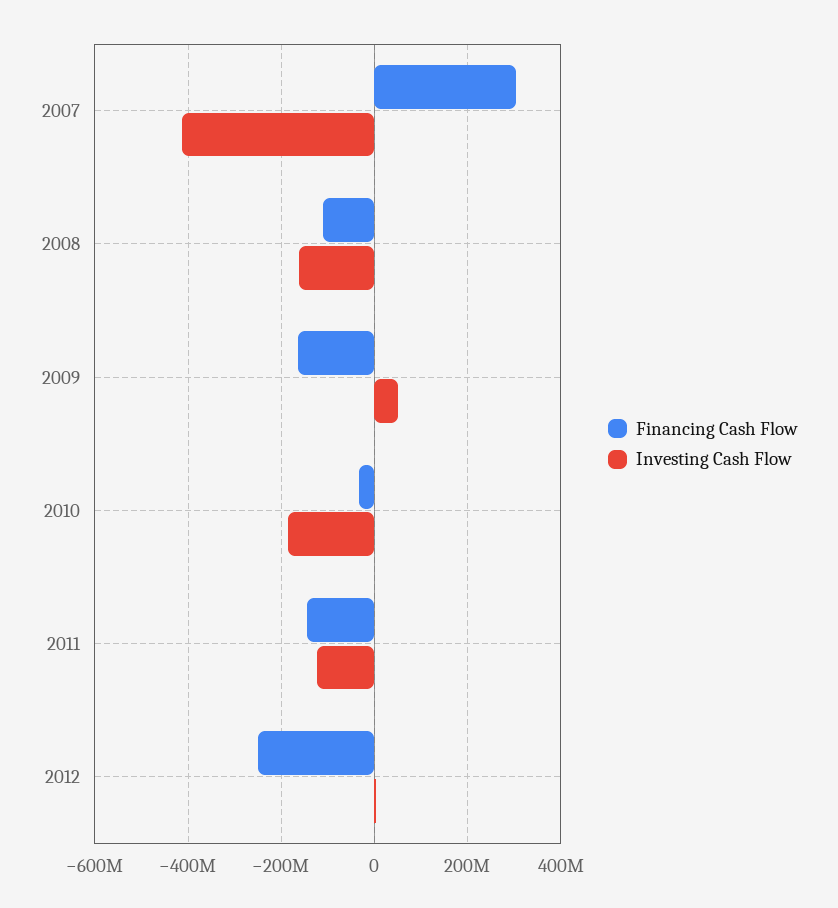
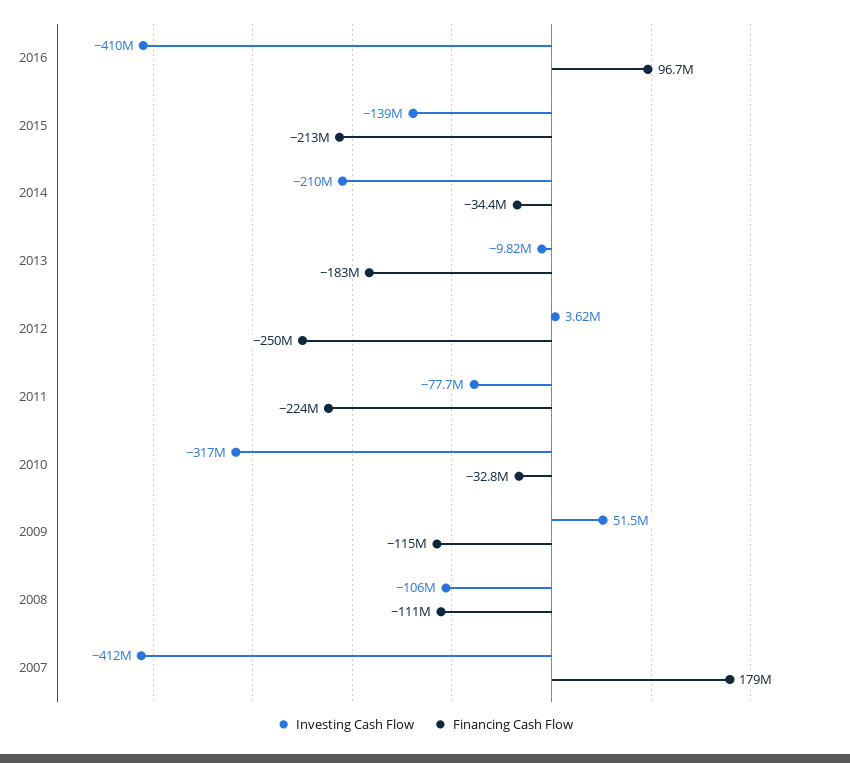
Financing Cash Flow, 2007: 300000000 -> 179000000
Investing Cash Flow, 2008: -160000000 -> -106000000
Financing Cash Flow, 2009: -160000000 -> -115000000
Investing Cash Flow, 2010: -180000000 -> -317000000
Financing Cash Flow, 2011: -140000000 -> -224000000
Investing Cash Flow, 2011: -120000000 -> -77700000
Investing Cash Flow, 2016: none -> -410000000
Financing Cash Flow, 2016: none -> 96700000
Investing Cash Flow, 2015: none -> -139000000
Financing Cash Flow, 2015: none -> -213000000
Investing Cash Flow, 2014: none -> -210000000
Financing Cash Flow, 2014: none -> -34400000
Investing Cash Flow, 2013: none -> -9820000
Financing Cash Flow, 2013: none -> -183000000

